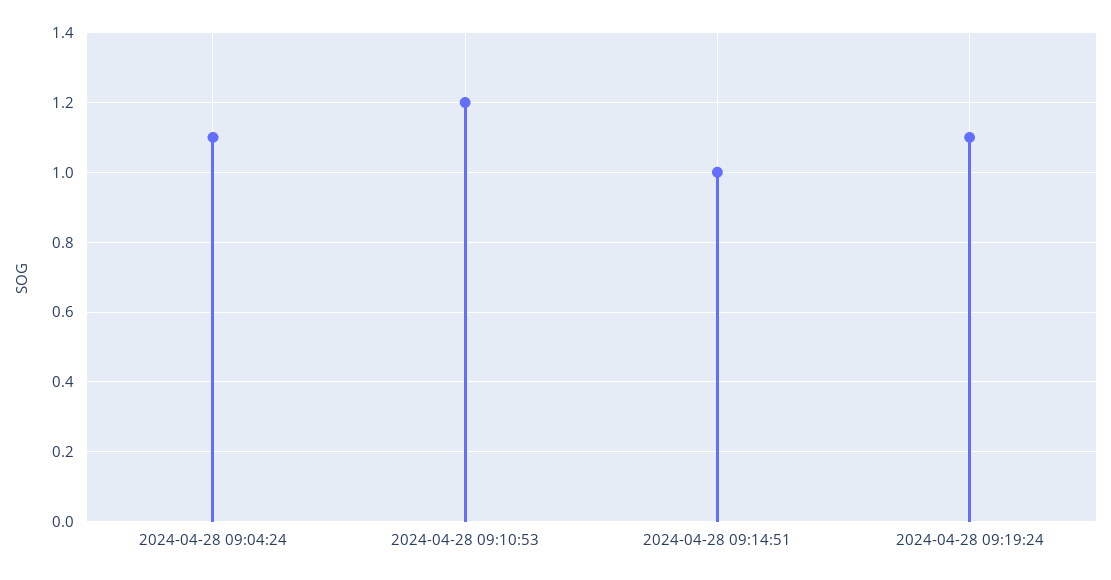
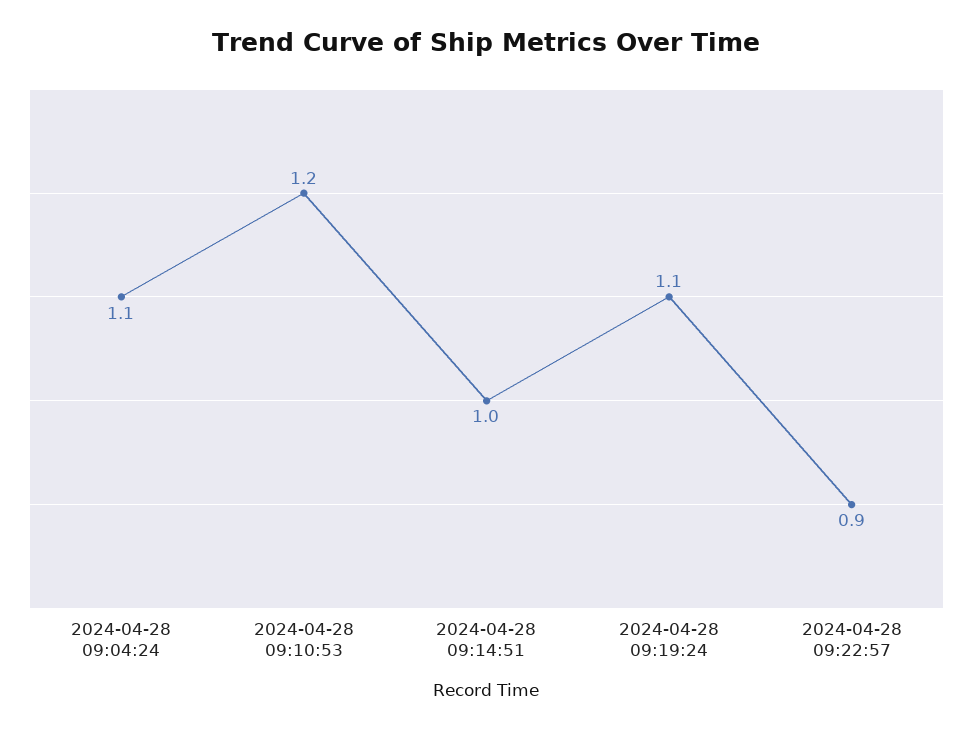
2024-04-28 09:22:57: none -> 0.9

